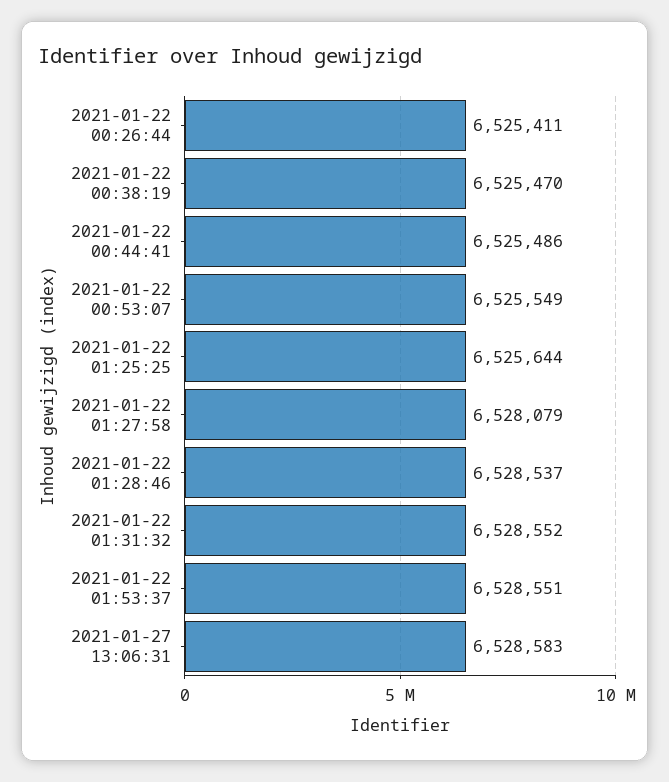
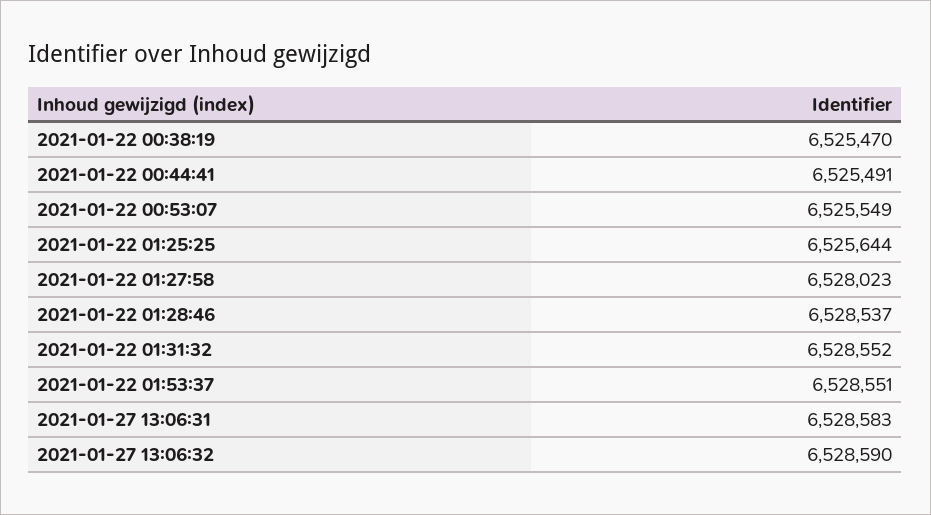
2021-01-22 00:26:44: 6525411 -> none
2021-01-22 00:44:41: 6525486 -> 6525491
2021-01-22 01:27:58: 6528079 -> 6528023
2021-01-27 13:06:32: none -> 6528590

